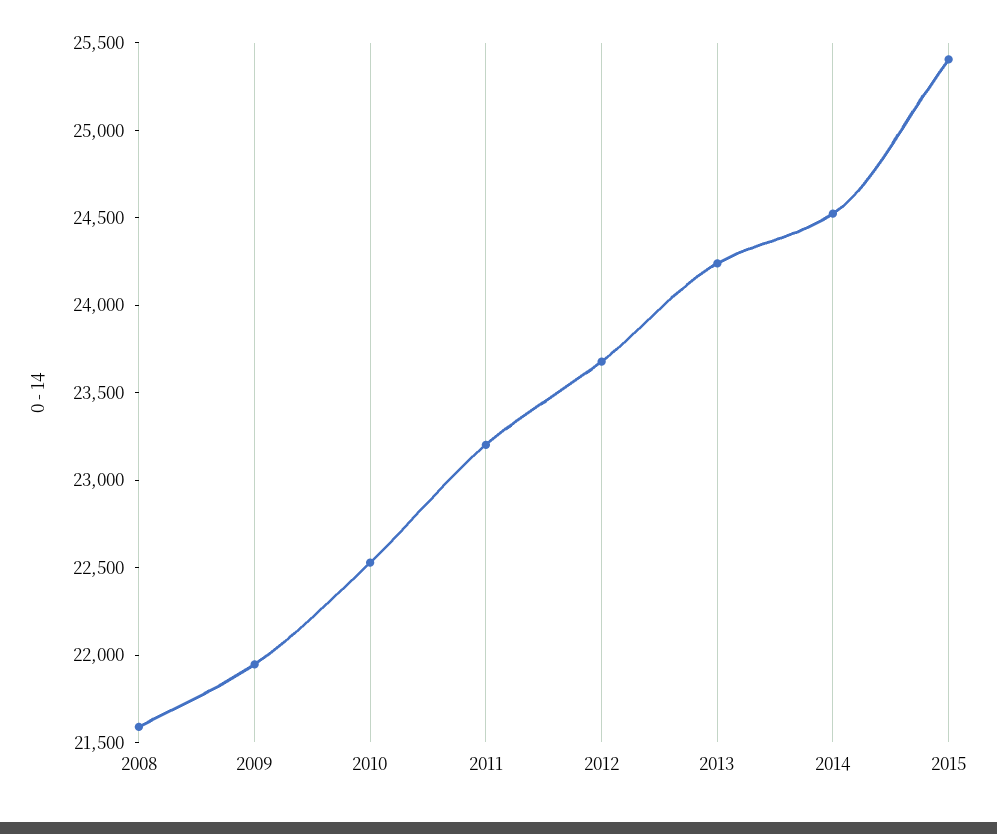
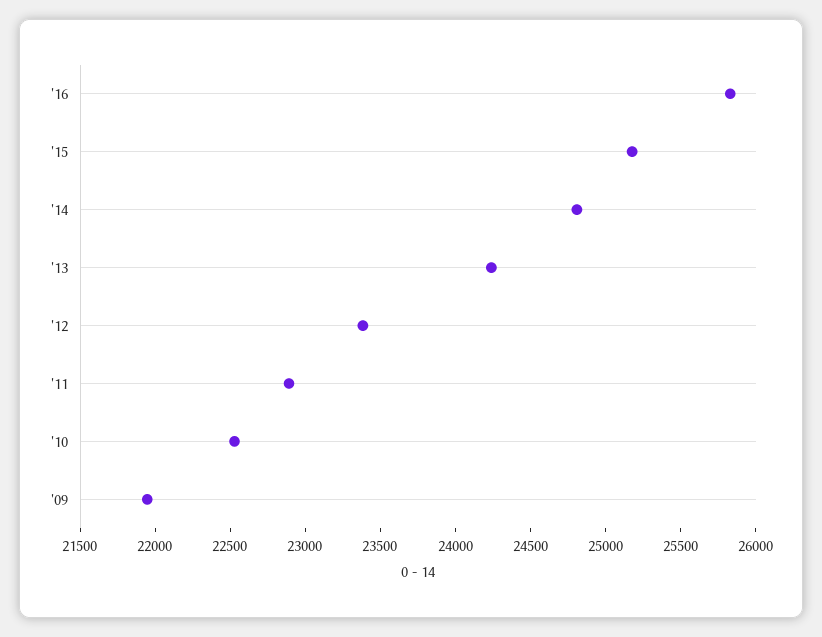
2008: 21600 -> none
2011: 23200 -> 22900
2012: 23700 -> 23400
2014: 24500 -> 24800
2015: 25400 -> 25200
'16: none -> 25800

